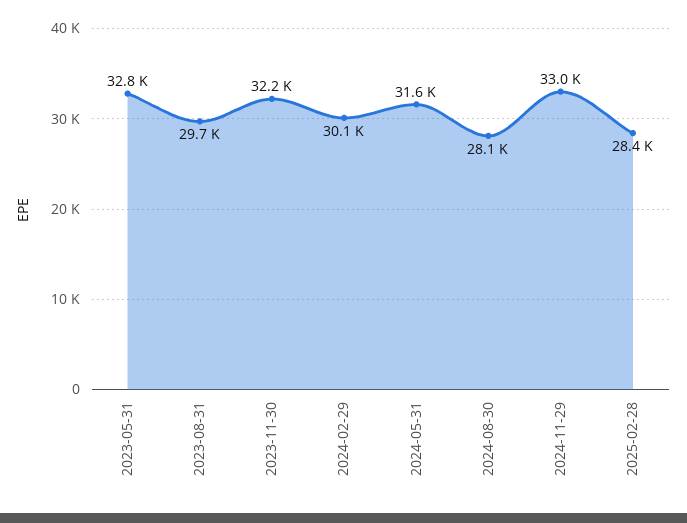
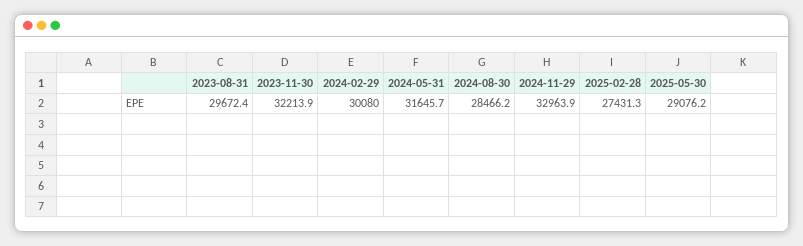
2023-05-31: 32800 -> none
2024-08-30: 28100 -> 28466.2
2025-02-28: 28400 -> 27431.3
2025-05-30: none -> 29076.2

